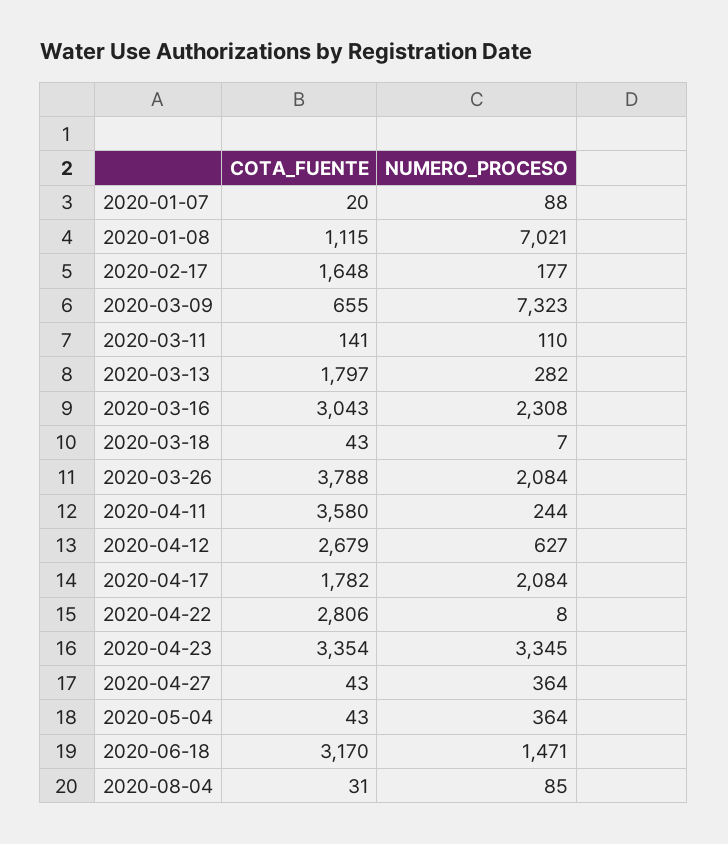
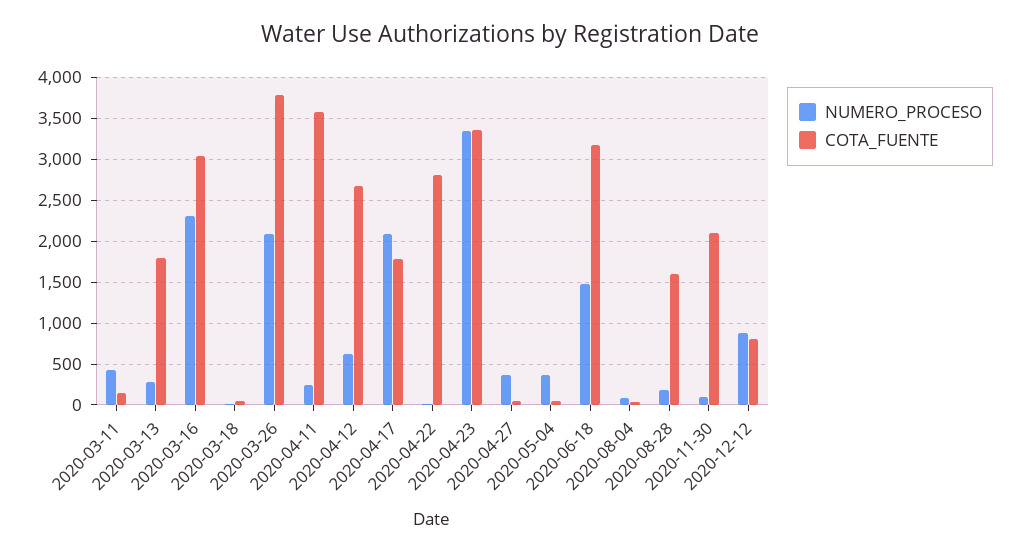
COTA_FUENTE, 2020-01-07: 20 -> none
NUMERO_PROCESO, 2020-01-07: 88 -> none
COTA_FUENTE, 2020-01-08: 1115 -> none
NUMERO_PROCESO, 2020-01-08: 7021 -> none
COTA_FUENTE, 2020-02-17: 1648 -> none
NUMERO_PROCESO, 2020-02-17: 177 -> none
COTA_FUENTE, 2020-03-09: 655 -> none
NUMERO_PROCESO, 2020-03-09: 7323 -> none
NUMERO_PROCESO, 2020-03-11: 110 -> 400
NUMERO_PROCESO, 2020-08-28: none -> 200
COTA_FUENTE, 2020-08-28: none -> 1600
NUMERO_PROCESO, 2020-11-30: none -> 100
COTA_FUENTE, 2020-11-30: none -> 2100
NUMERO_PROCESO, 2020-12-12: none -> 900
COTA_FUENTE, 2020-12-12: none -> 800

